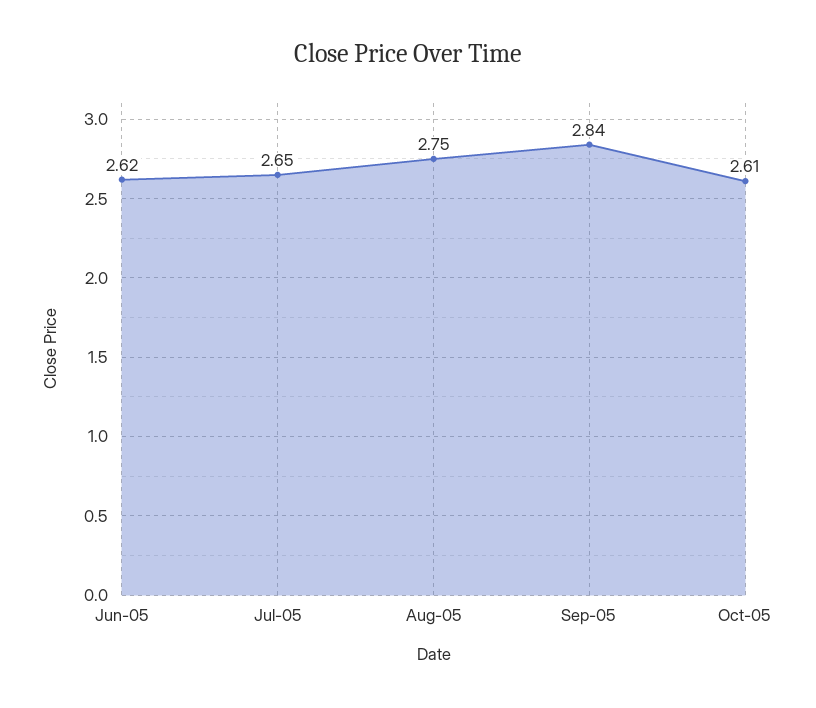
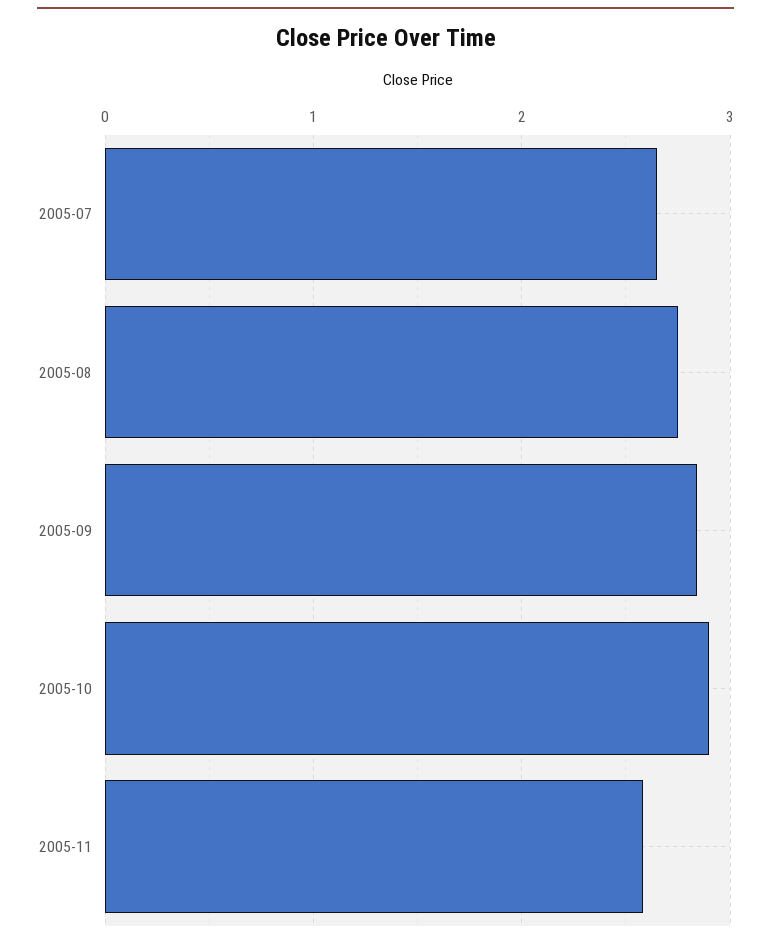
Jun-05: 2.62 -> none
Oct-05: 2.61 -> 2.9
2005-11: none -> 2.6

